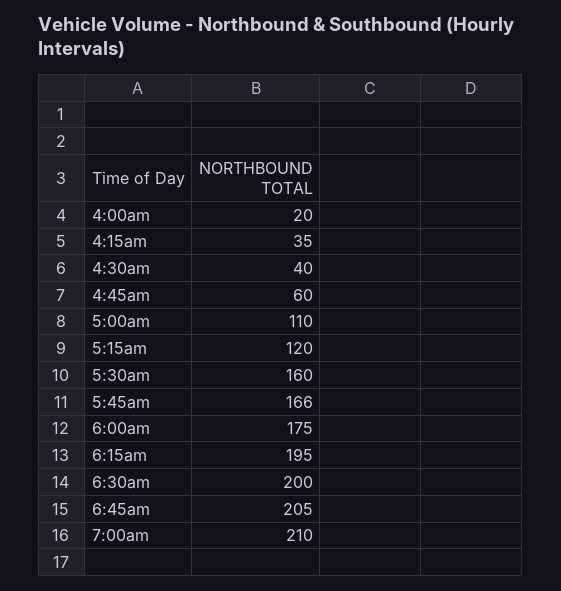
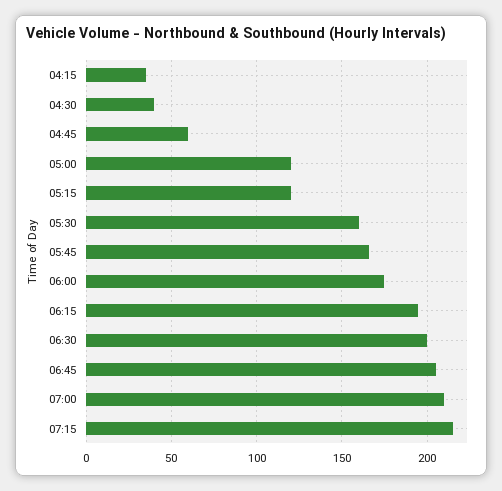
4:00am: 20 -> none
5:00am: 110 -> 120
07:15: none -> 215

